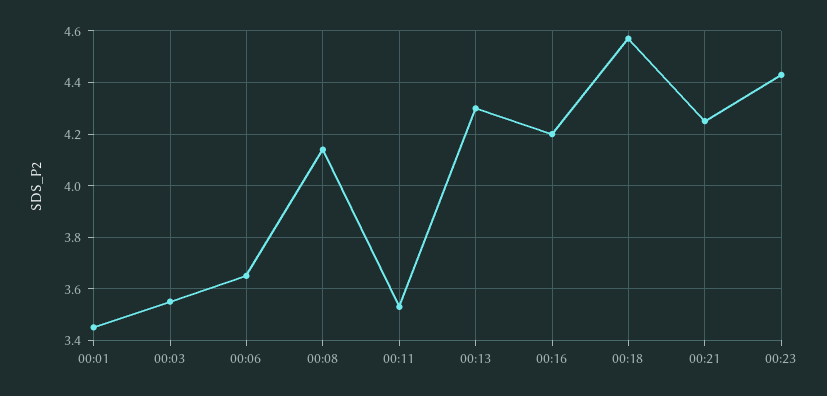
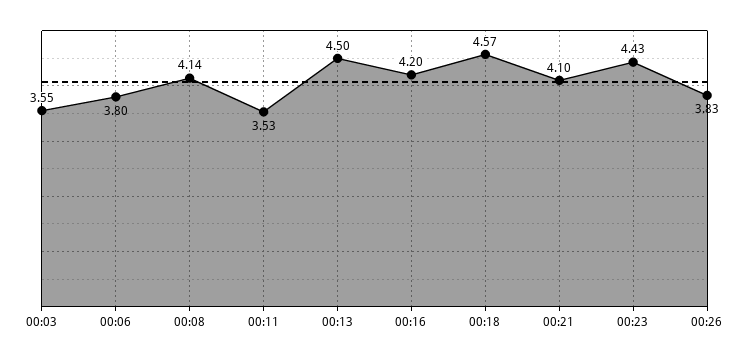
00:01: 3.45 -> none
00:06: 3.65 -> 3.8
00:13: 4.3 -> 4.5
00:21: 4.25 -> 4.1
00:26: none -> 3.83

